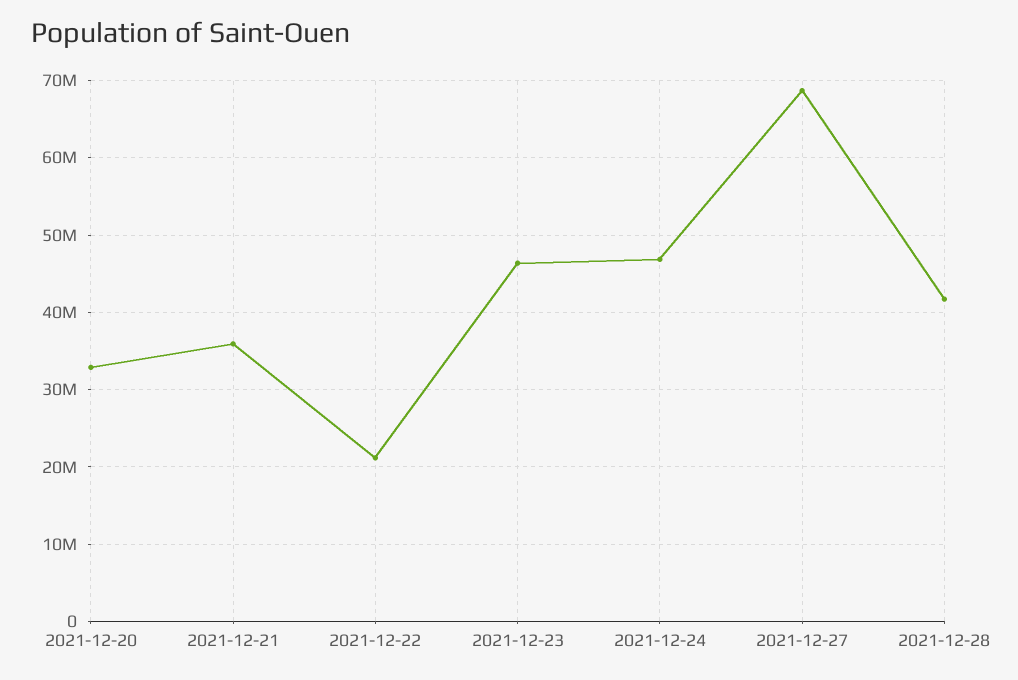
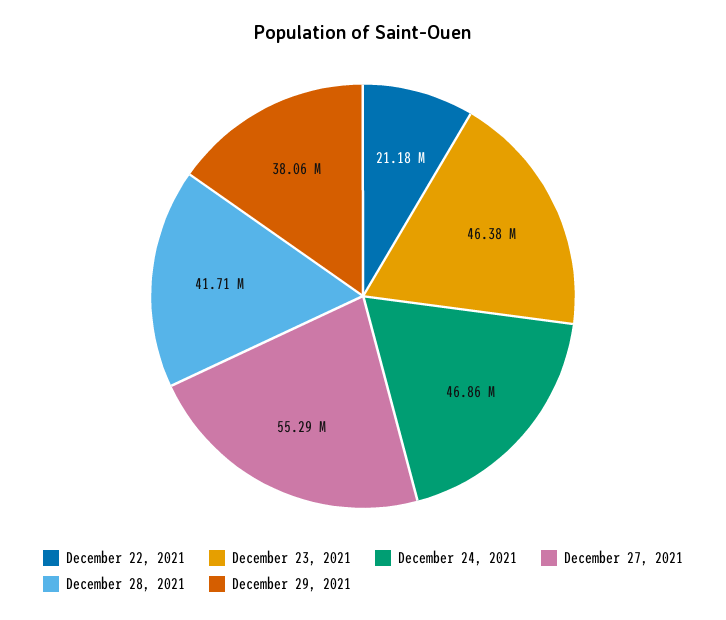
2021-12-20: 33000000 -> none
2021-12-21: 36000000 -> none
2021-12-27: 69000000 -> 55290000
December 29, 2021: none -> 38060000

